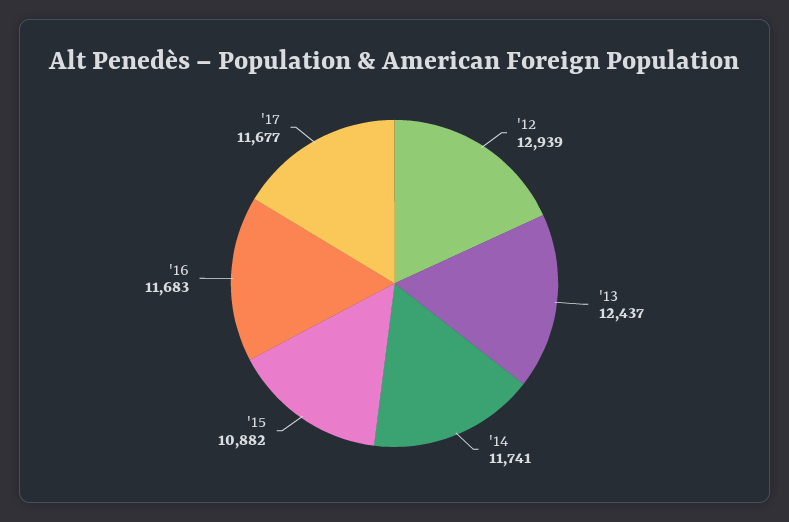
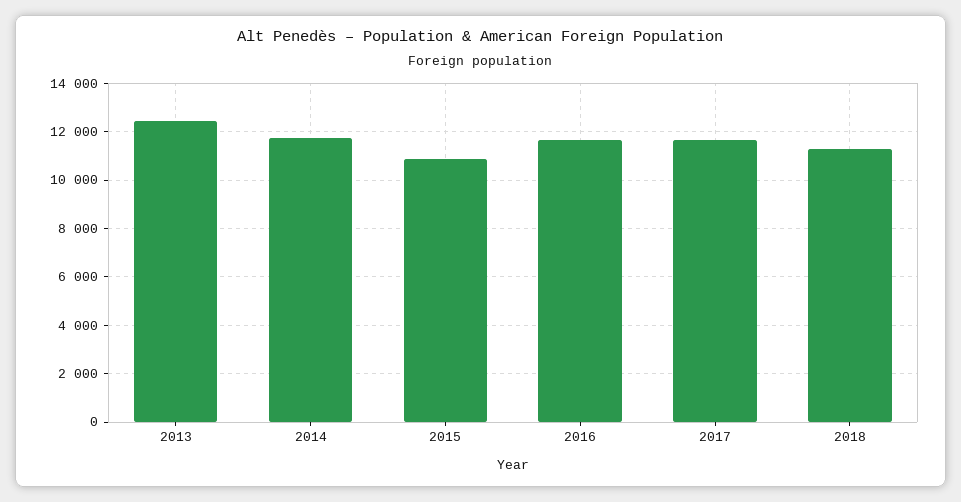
'12: 12939 -> none
2018: none -> 11250

